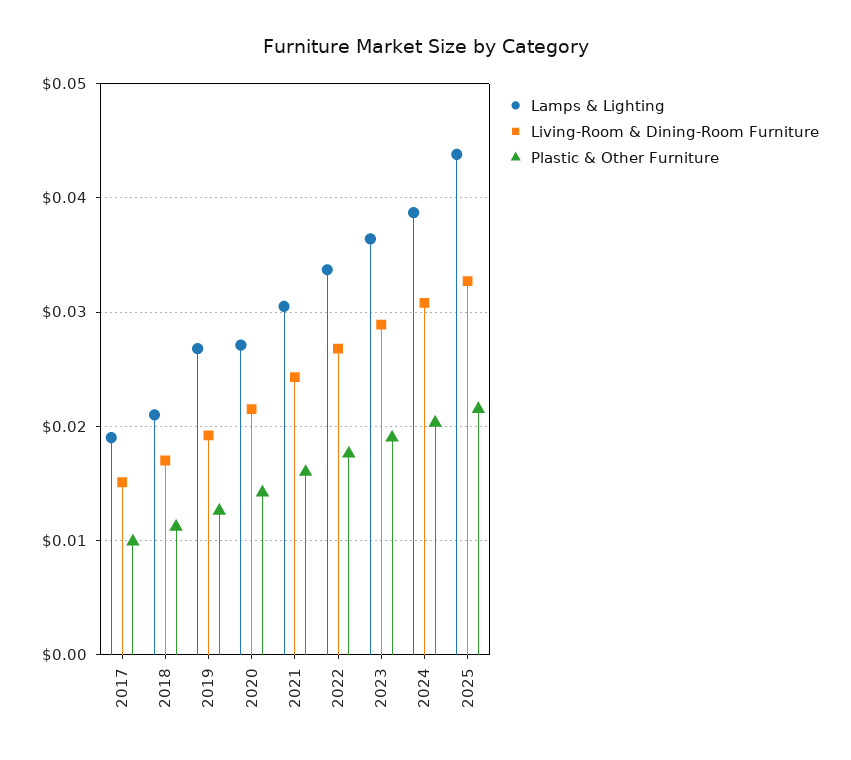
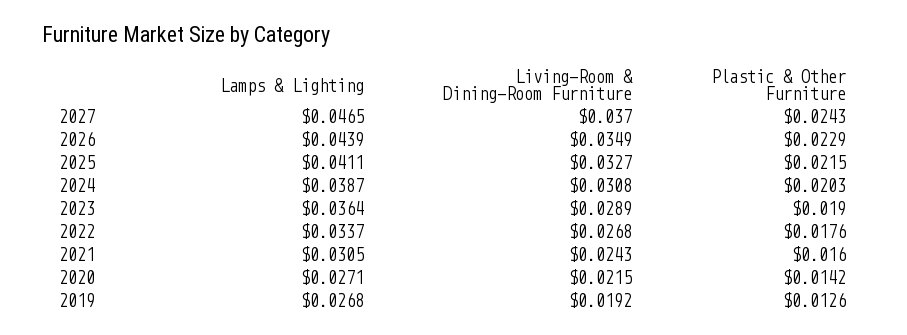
Lamps & Lighting, 2017: 0.019 -> none
Living-Room & Dining-Room Furniture, 2017: 0.015 -> none
Plastic & Other Furniture, 2017: 0.01 -> none
Lamps & Lighting, 2018: 0.021 -> none
Living-Room & Dining-Room Furniture, 2018: 0.017 -> none
Plastic & Other Furniture, 2018: 0.011 -> none
Lamps & Lighting, 2025: 0.044 -> 0.0411
Lamps & Lighting, 2027: none -> 0.0465
Living-Room & Dining-Room Furniture, 2027: none -> 0.037
Plastic & Other Furniture, 2027: none -> 0.0243
Lamps & Lighting, 2026: none -> 0.0439
Living-Room & Dining-Room Furniture, 2026: none -> 0.0349
Plastic & Other Furniture, 2026: none -> 0.0229

